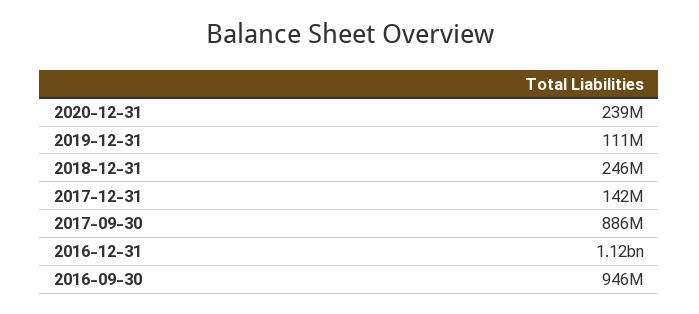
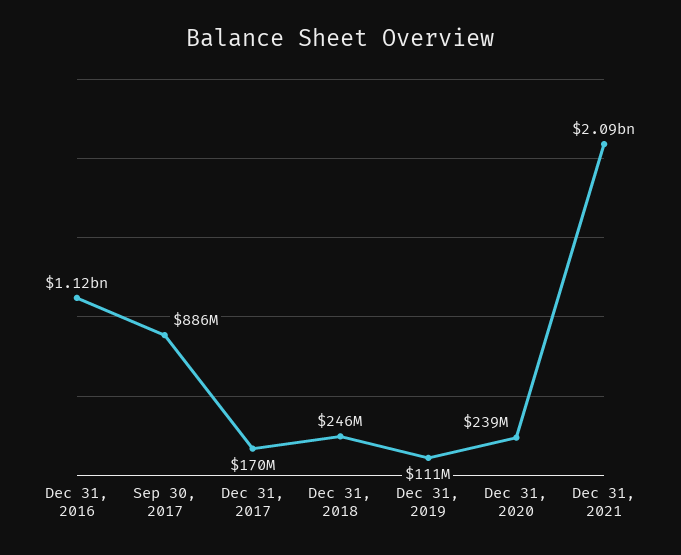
2017-12-31: 142000000 -> 170000000
2016-09-30: 946000000 -> none
Dec 31, 2021: none -> 2090000000

